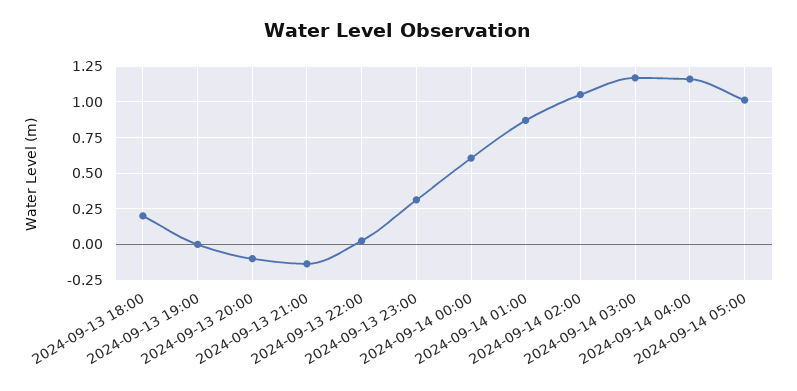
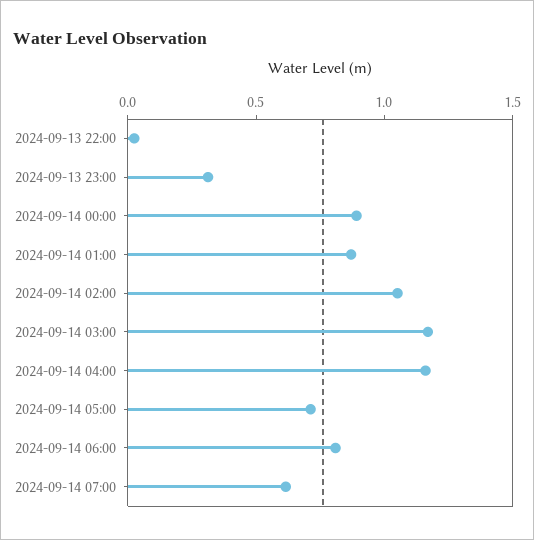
2024-09-13 18:00: 0.2 -> none
2024-09-13 19:00: 0 -> none
2024-09-13 20:00: -0.1 -> none
2024-09-13 21:00: -0.15 -> none
2024-09-14 00:00: 0.6 -> 0.9
2024-09-14 05:00: 1 -> 0.7
2024-09-14 06:00: none -> 0.8
2024-09-14 07:00: none -> 0.6

